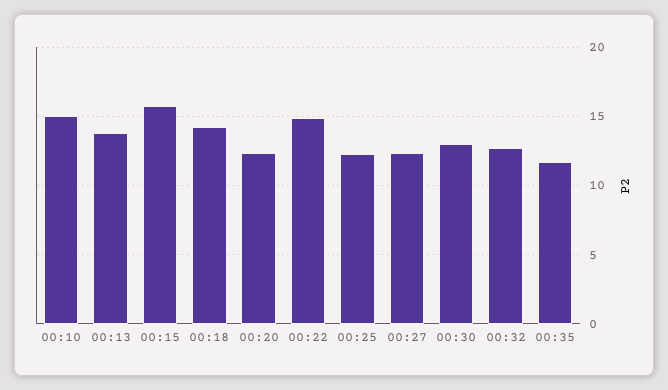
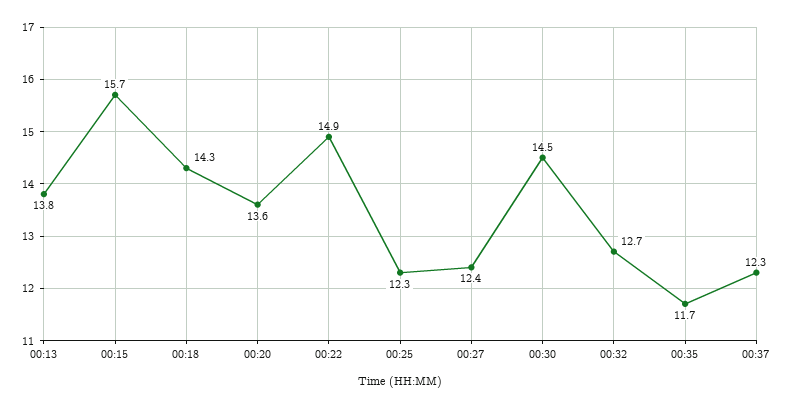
00:10: 15 -> none
00:20: 12.5 -> 13.6
00:30: 13 -> 14.5
00:37: none -> 12.3

